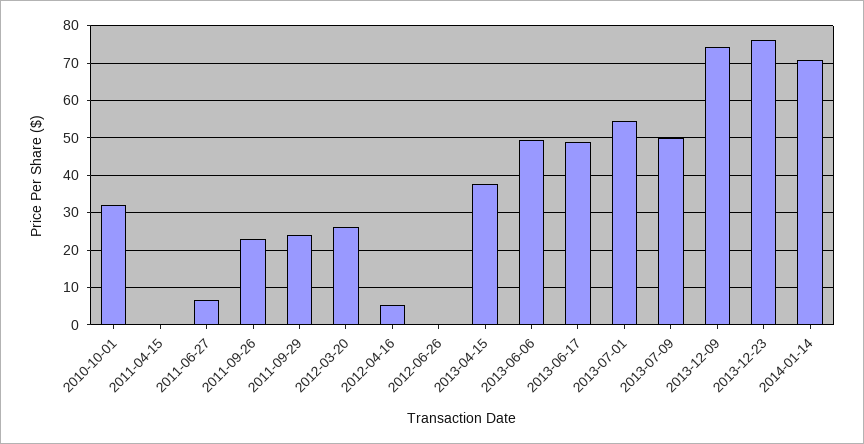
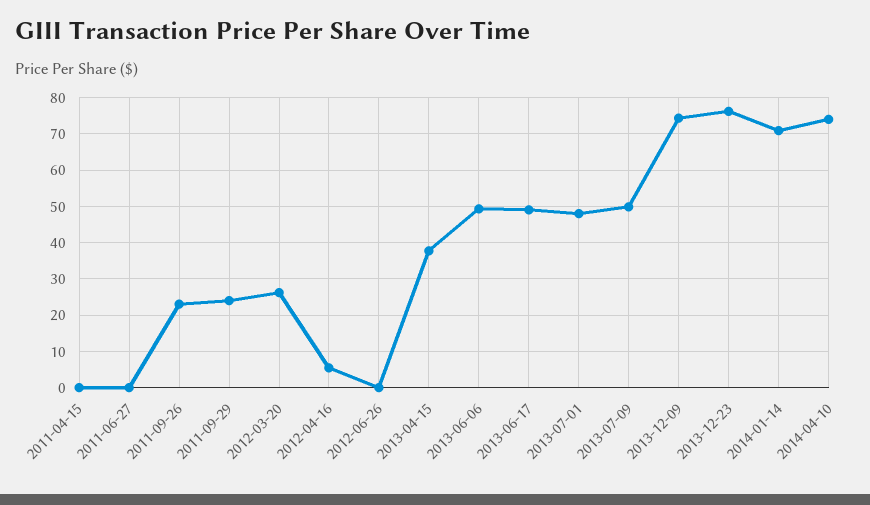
2010-10-01: 32 -> none
2011-06-27: 6 -> 0
2013-07-01: 54 -> 48
2014-04-10: none -> 74

